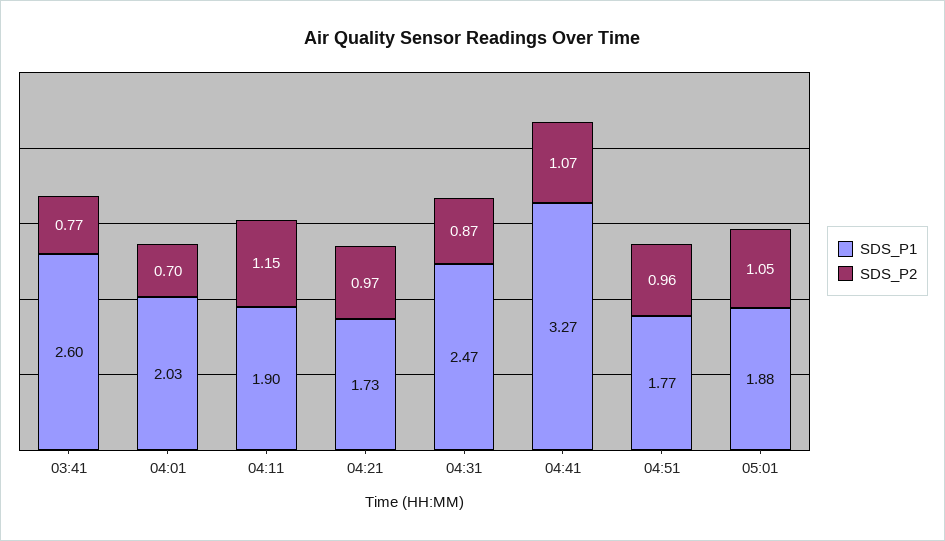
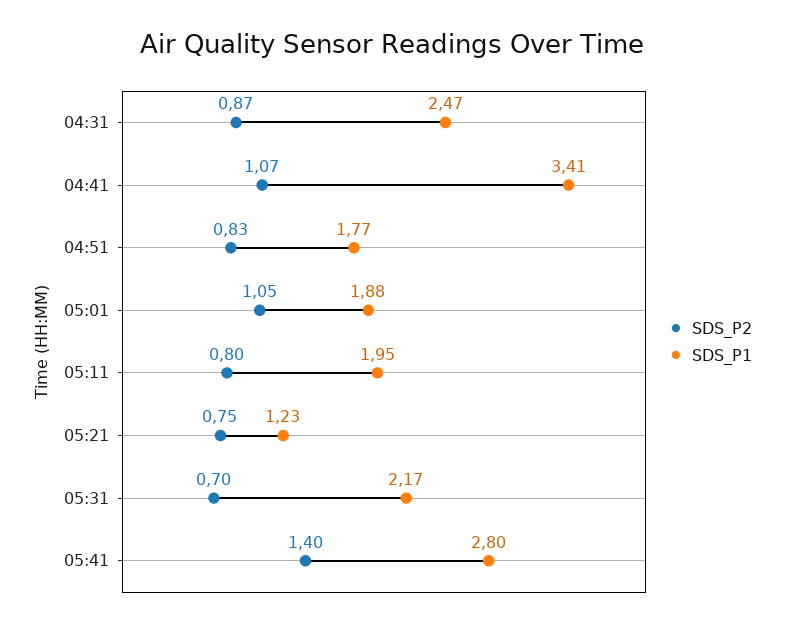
SDS_P1, 03:41: 2.6 -> none
SDS_P2, 03:41: 0.77 -> none
SDS_P1, 04:01: 2.03 -> none
SDS_P2, 04:01: 0.7 -> none
SDS_P1, 04:11: 1.9 -> none
SDS_P2, 04:11: 1.15 -> none
SDS_P1, 04:21: 1.73 -> none
SDS_P2, 04:21: 0.97 -> none
SDS_P1, 04:41: 3.27 -> 3.41
SDS_P2, 04:51: 0.96 -> 0.83
SDS_P2, 05:11: none -> 0.8
SDS_P1, 05:11: none -> 1.95
SDS_P2, 05:21: none -> 0.75
SDS_P1, 05:21: none -> 1.23
SDS_P2, 05:31: none -> 0.7
SDS_P1, 05:31: none -> 2.17
SDS_P2, 05:41: none -> 1.4
SDS_P1, 05:41: none -> 2.8

